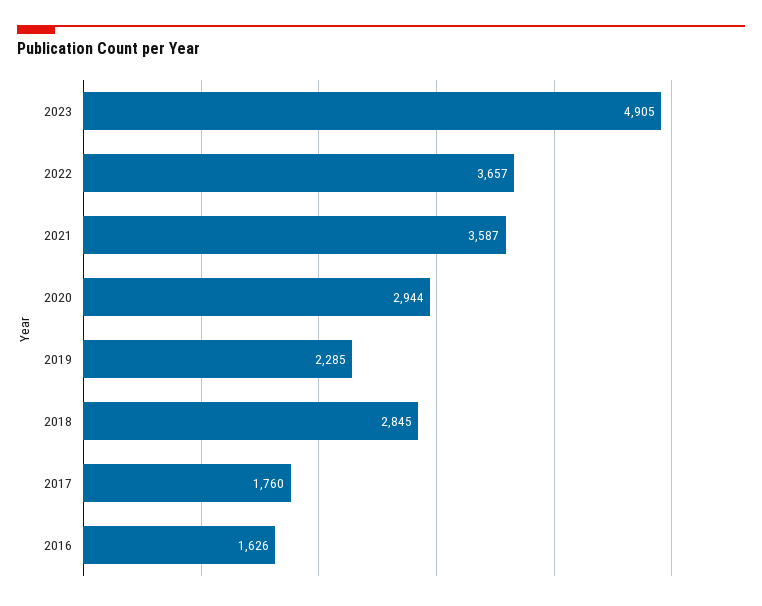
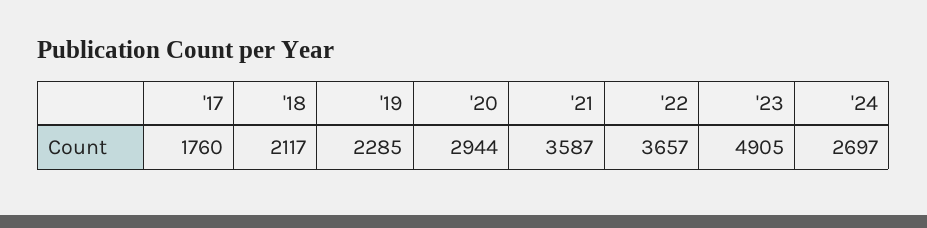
2018: 2845 -> 2117
2016: 1626 -> none
'24: none -> 2697

